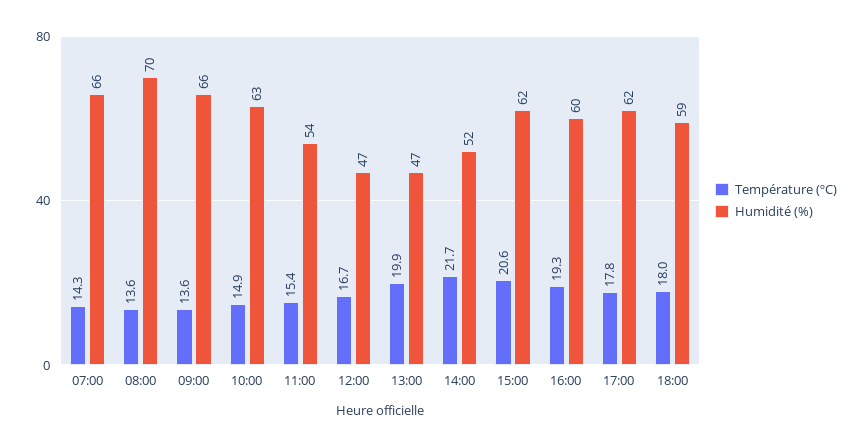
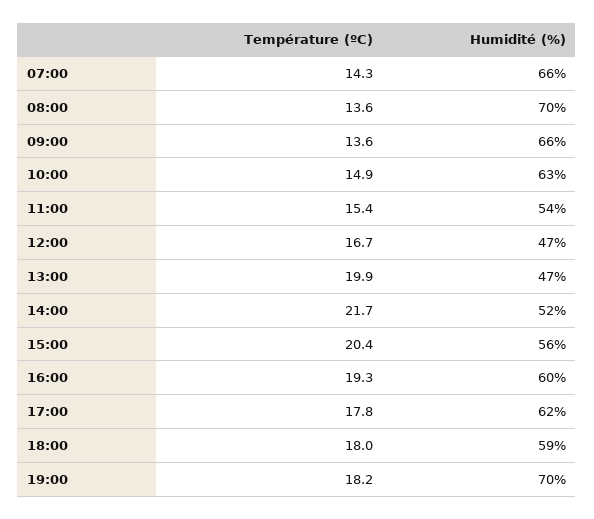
Température (ºC), 15:00: 20.6 -> 20.4
Humidité (%), 15:00: 62 -> 56
Température (ºC), 19:00: none -> 18.2
Humidité (%), 19:00: none -> 70

